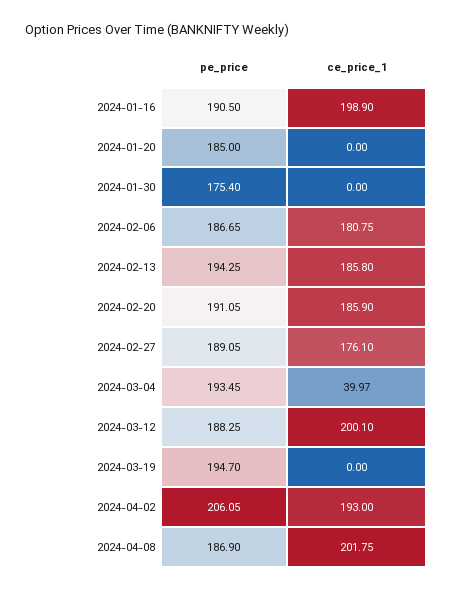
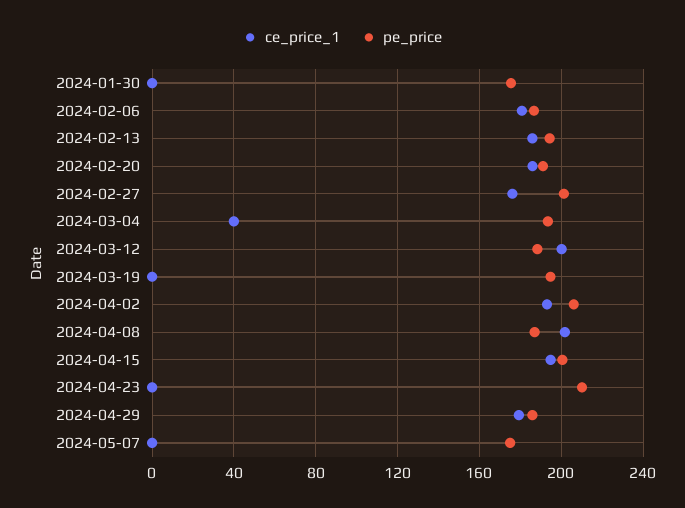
pe_price, 2024-01-16: 190.5 -> none
ce_price_1, 2024-01-16: 198.9 -> none
pe_price, 2024-01-20: 185 -> none
ce_price_1, 2024-01-20: 0 -> none
pe_price, 2024-02-27: 189.05 -> 200
ce_price_1, 2024-04-15: none -> 195
pe_price, 2024-04-15: none -> 200
ce_price_1, 2024-04-23: none -> 0
pe_price, 2024-04-23: none -> 210
ce_price_1, 2024-04-29: none -> 180
pe_price, 2024-04-29: none -> 185
ce_price_1, 2024-05-07: none -> 0
pe_price, 2024-05-07: none -> 175

